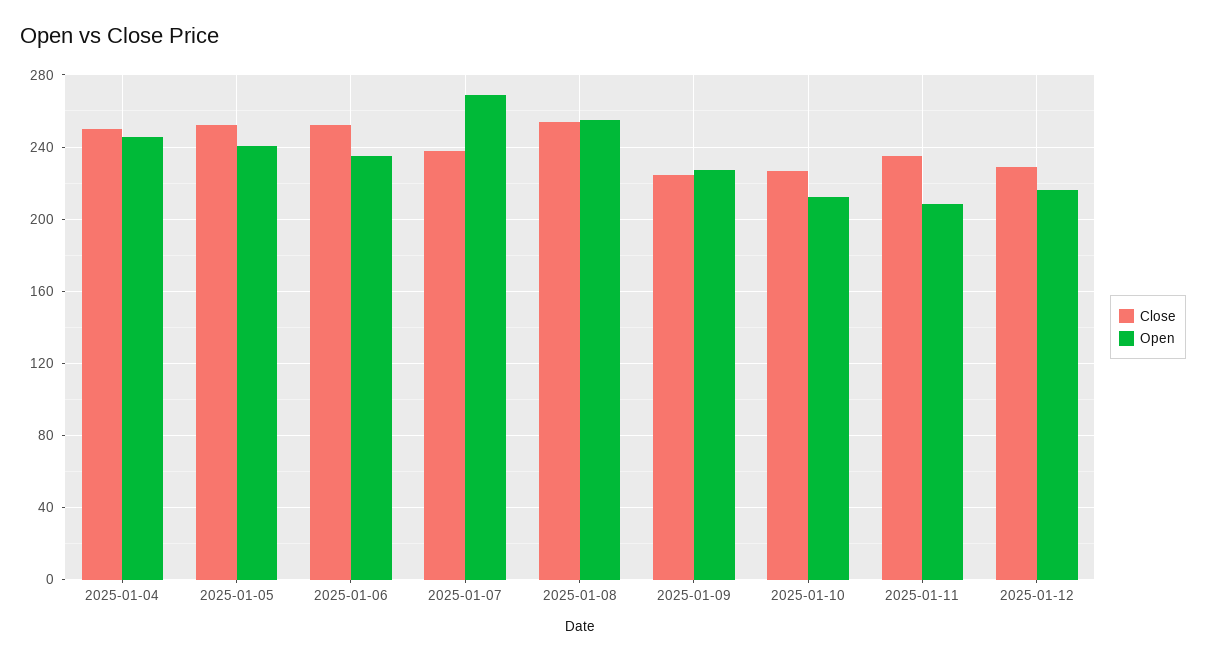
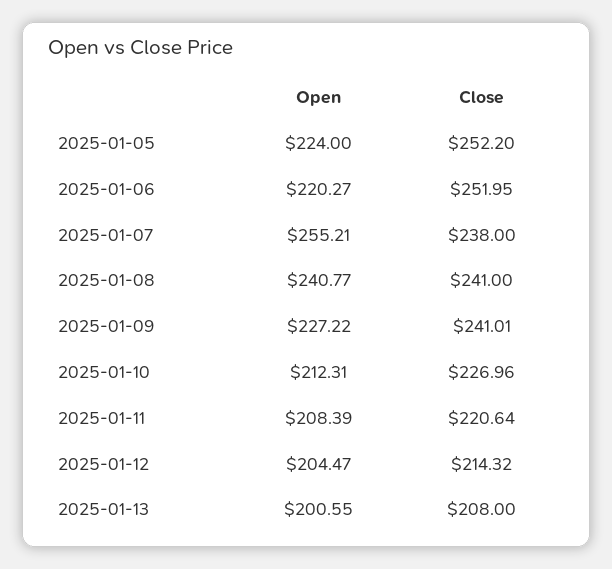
Close, 2025-01-04: 250 -> none
Open, 2025-01-04: 245 -> none
Open, 2025-01-05: 240 -> 224
Open, 2025-01-06: 235 -> 220.27
Open, 2025-01-07: 270 -> 255.21
Close, 2025-01-08: 255 -> 241
Open, 2025-01-08: 255 -> 240.77
Close, 2025-01-09: 225 -> 241.01
Close, 2025-01-11: 235 -> 220.64
Close, 2025-01-12: 230 -> 214.32
Open, 2025-01-12: 215 -> 204.47
Open, 2025-01-13: none -> 200.55
Close, 2025-01-13: none -> 208

